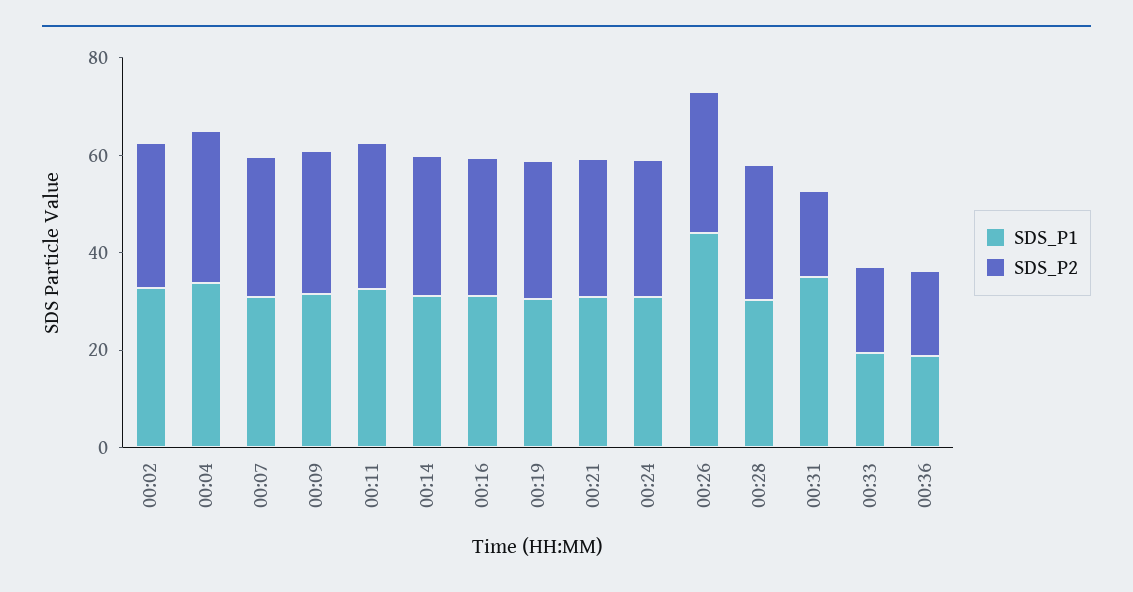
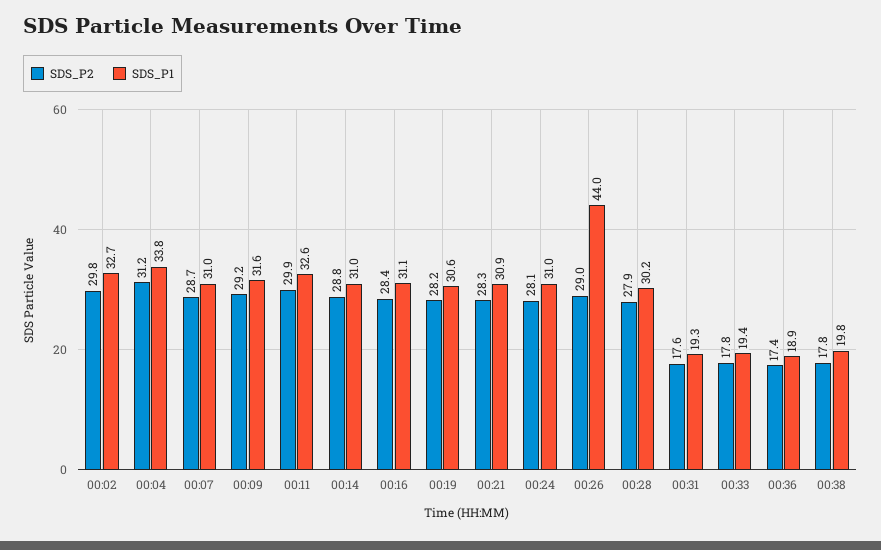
SDS_P1, 00:31: 35 -> 19.3
SDS_P2, 00:38: none -> 17.8
SDS_P1, 00:38: none -> 19.8

